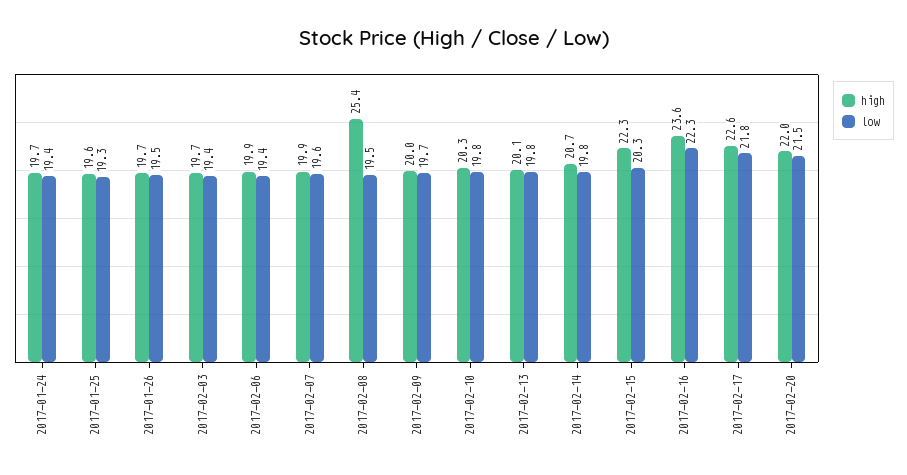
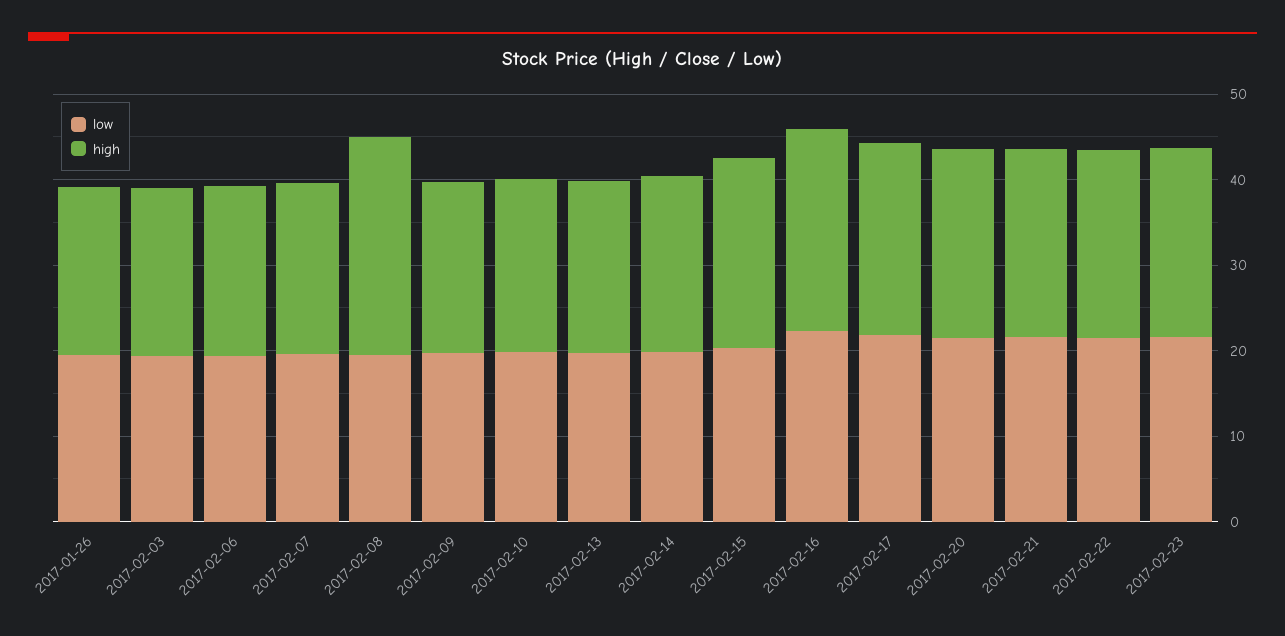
high, 2017-01-24: 19.7 -> none
low, 2017-01-24: 19.4 -> none
high, 2017-01-25: 19.6 -> none
low, 2017-01-25: 19.3 -> none
low, 2017-02-21: none -> 22
high, 2017-02-21: none -> 22
low, 2017-02-22: none -> 22
high, 2017-02-22: none -> 22
low, 2017-02-23: none -> 22
high, 2017-02-23: none -> 22

